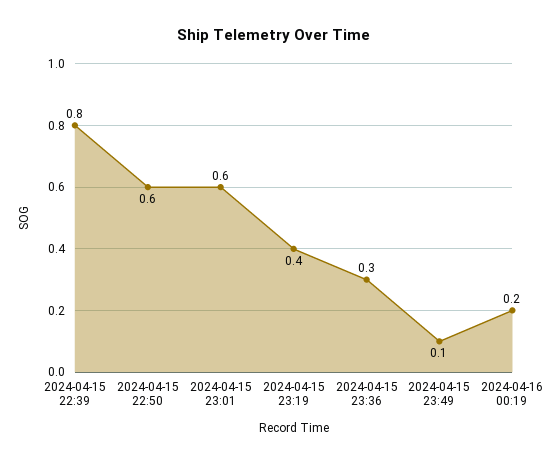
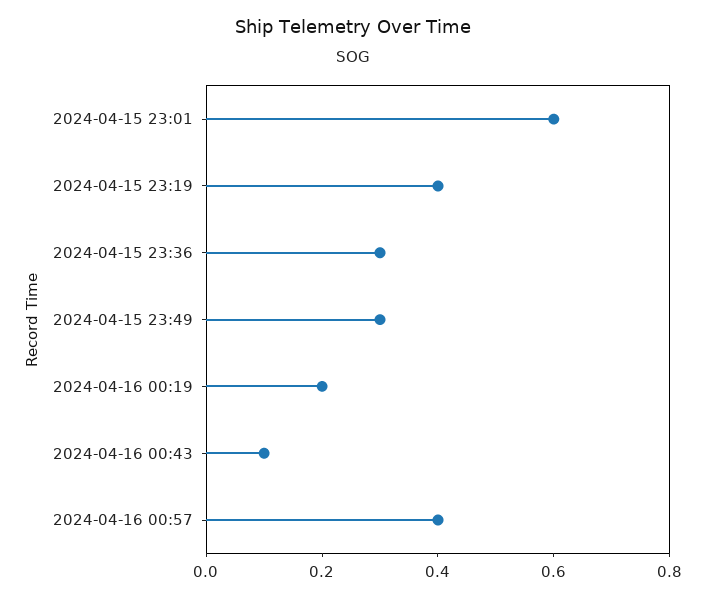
2024-04-15 22:39: 0.8 -> none
2024-04-15 22:50: 0.6 -> none
2024-04-15 23:49: 0.1 -> 0.3
2024-04-16 00:43: none -> 0.1
2024-04-16 00:57: none -> 0.4

